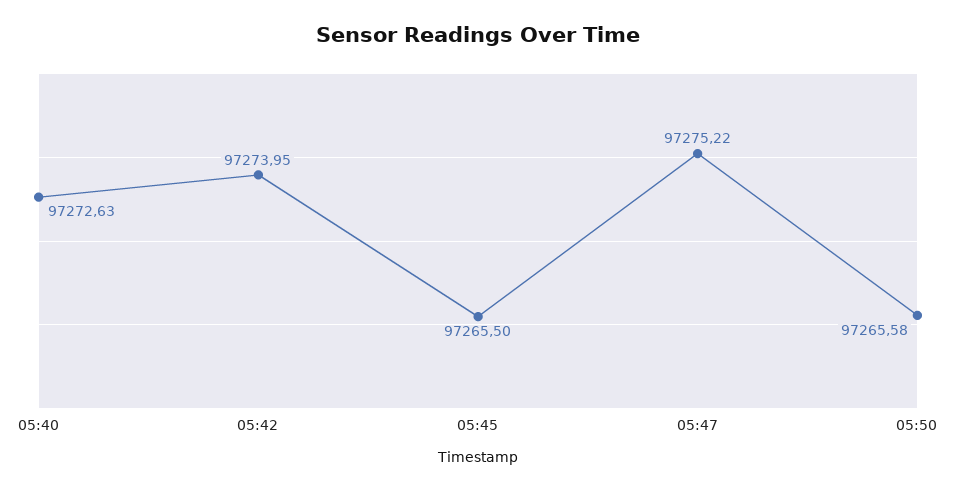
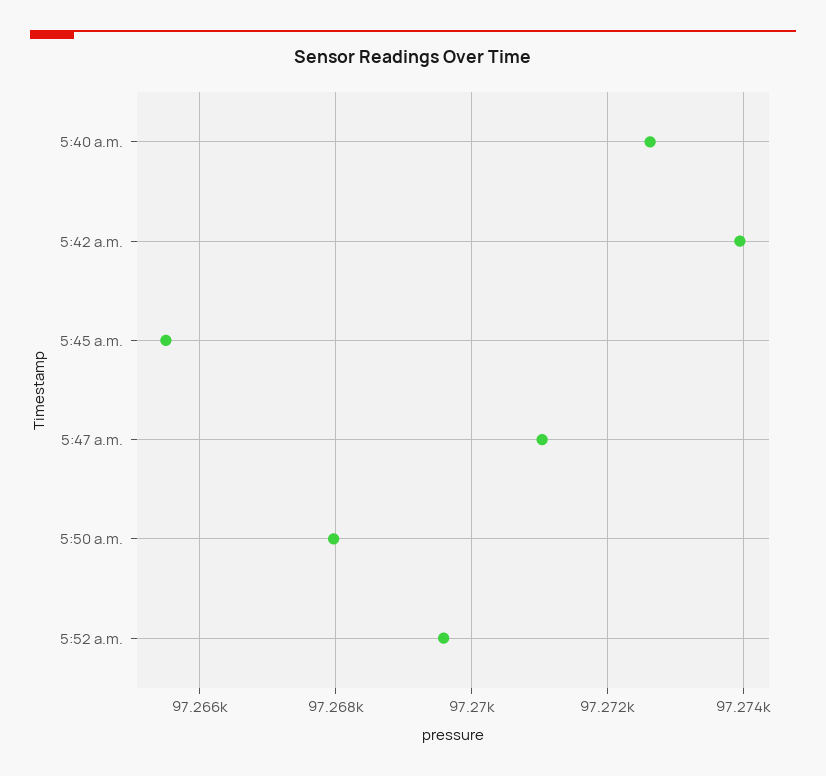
05:47: 97275.22 -> 97271
05:50: 97265.58 -> 97268
5:52 a.m.: none -> 97269.6

